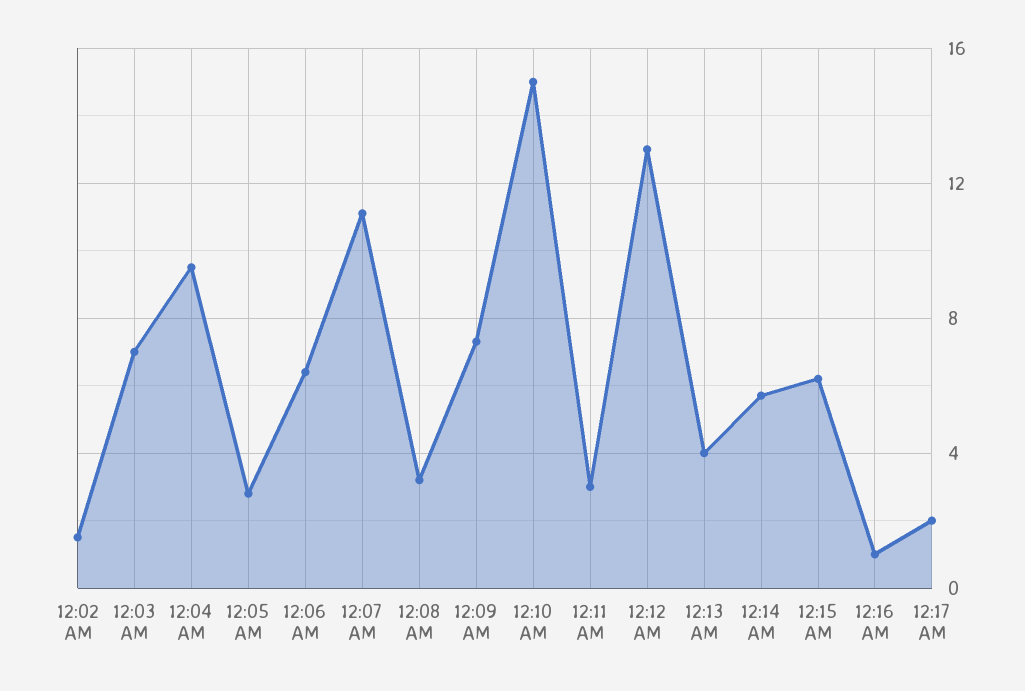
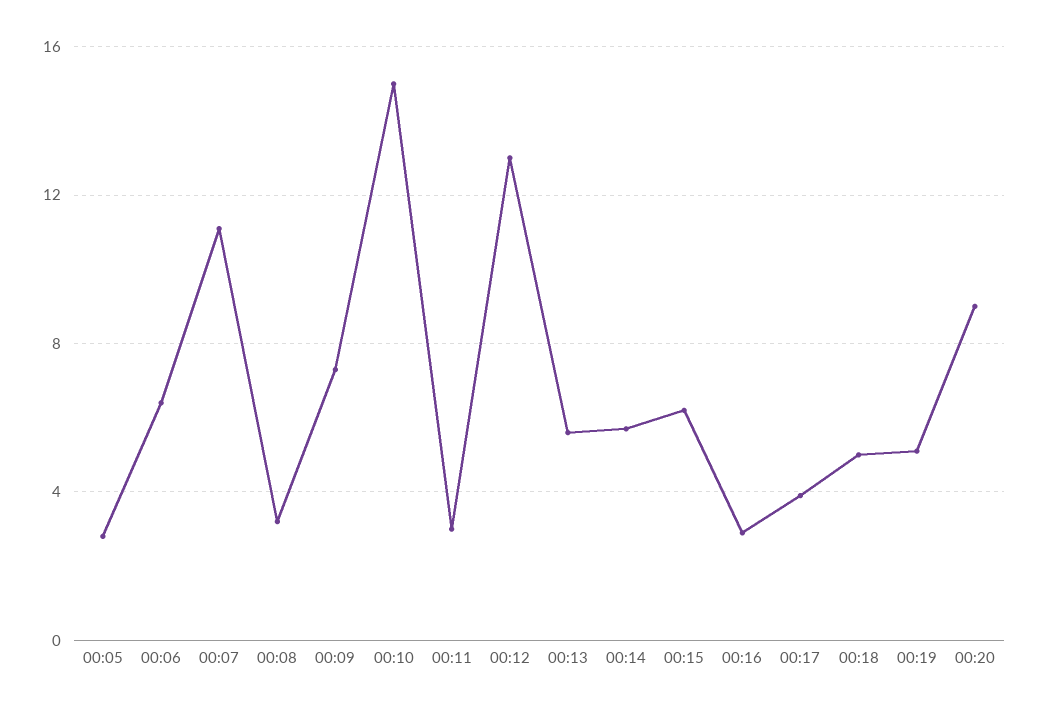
12:02 AM: 1.5 -> none
12:03 AM: 7 -> none
12:04 AM: 9.5 -> none
12:13 AM: 4 -> 5.5
12:16 AM: 1 -> 3
12:17 AM: 2 -> 4
00:18: none -> 5
00:19: none -> 5
00:20: none -> 9

